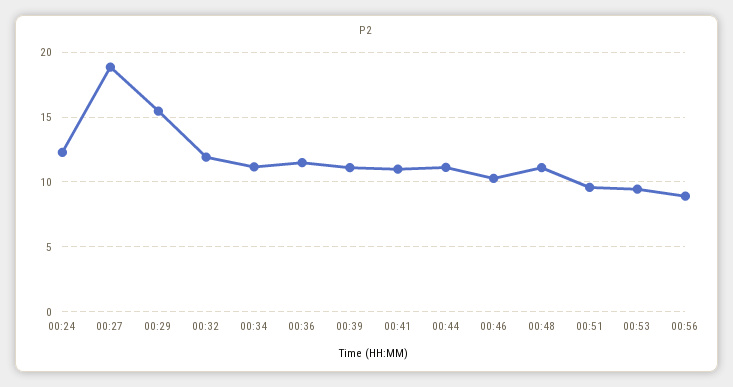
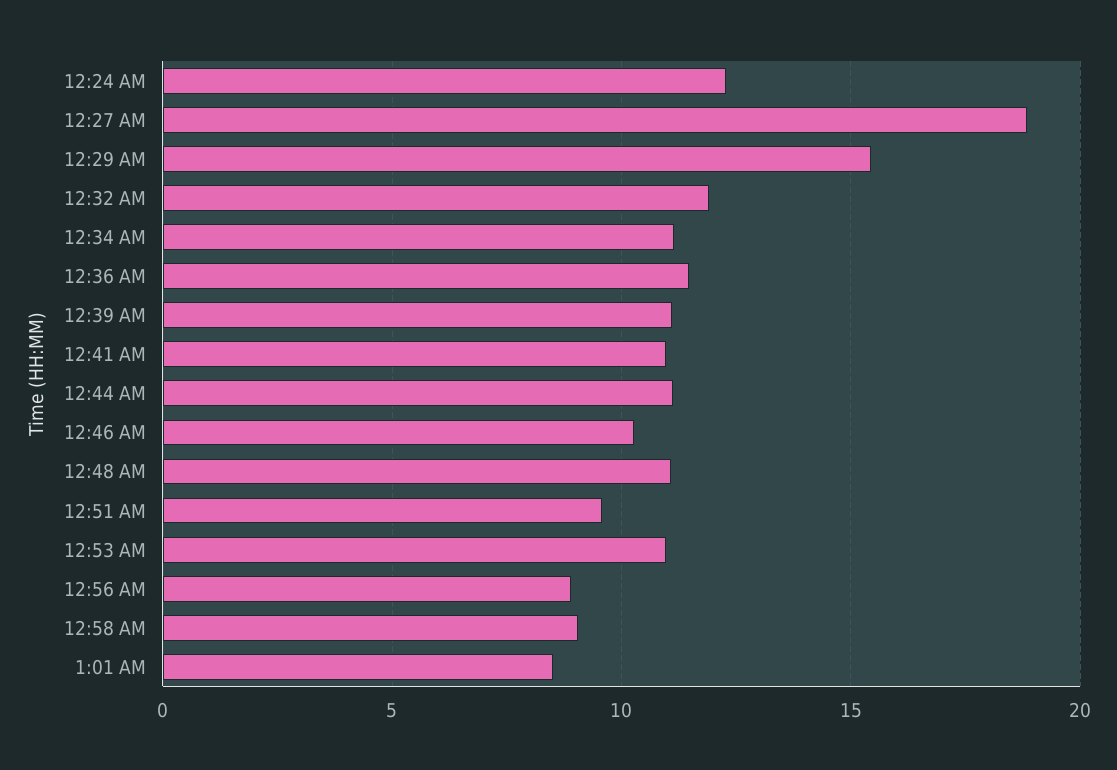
00:53: 9.5 -> 11
12:58 AM: none -> 9
1:01 AM: none -> 8.5

